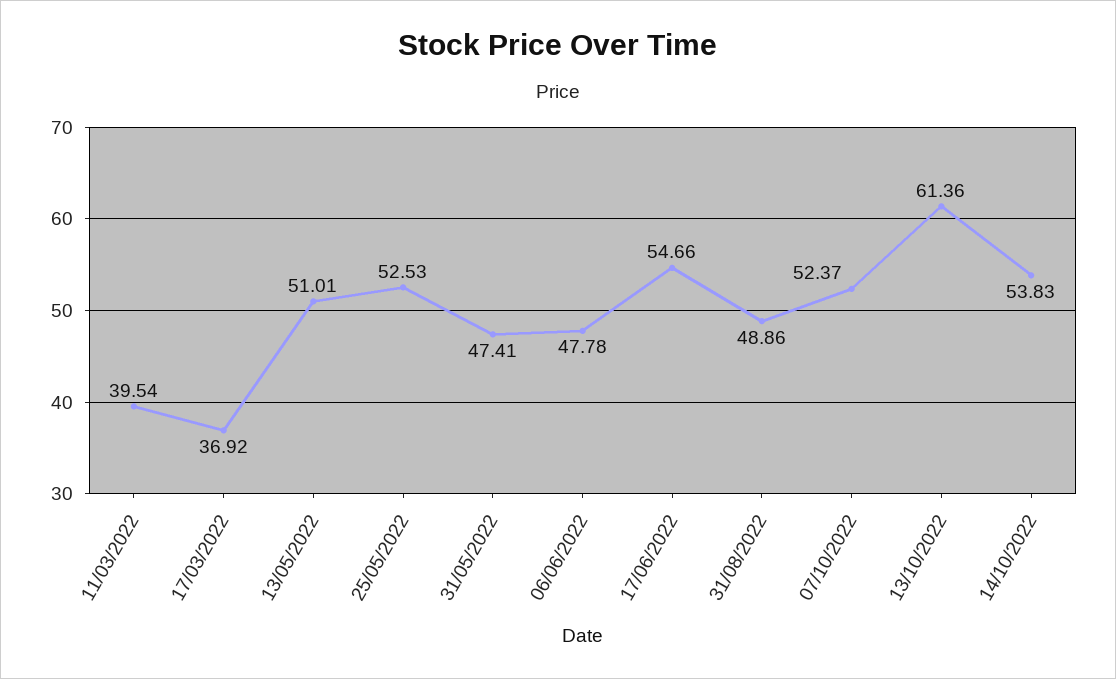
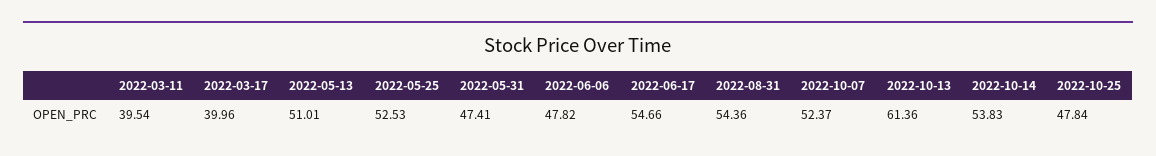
17/03/2022: 36.92 -> 39.96
06/06/2022: 47.78 -> 47.82
31/08/2022: 48.86 -> 54.36
2022-10-25: none -> 47.84

